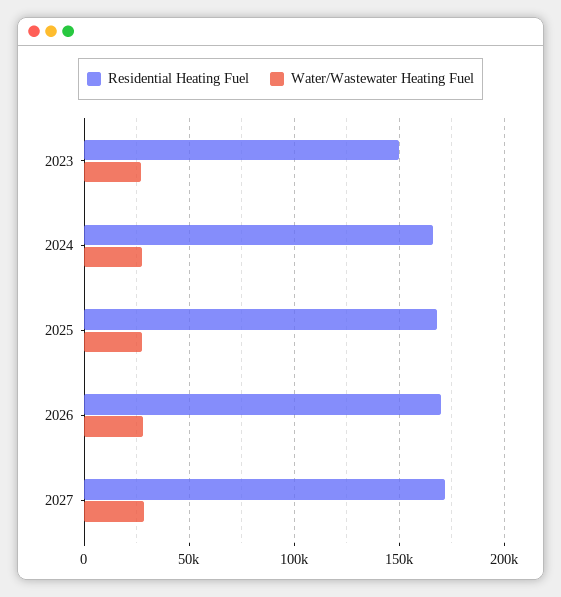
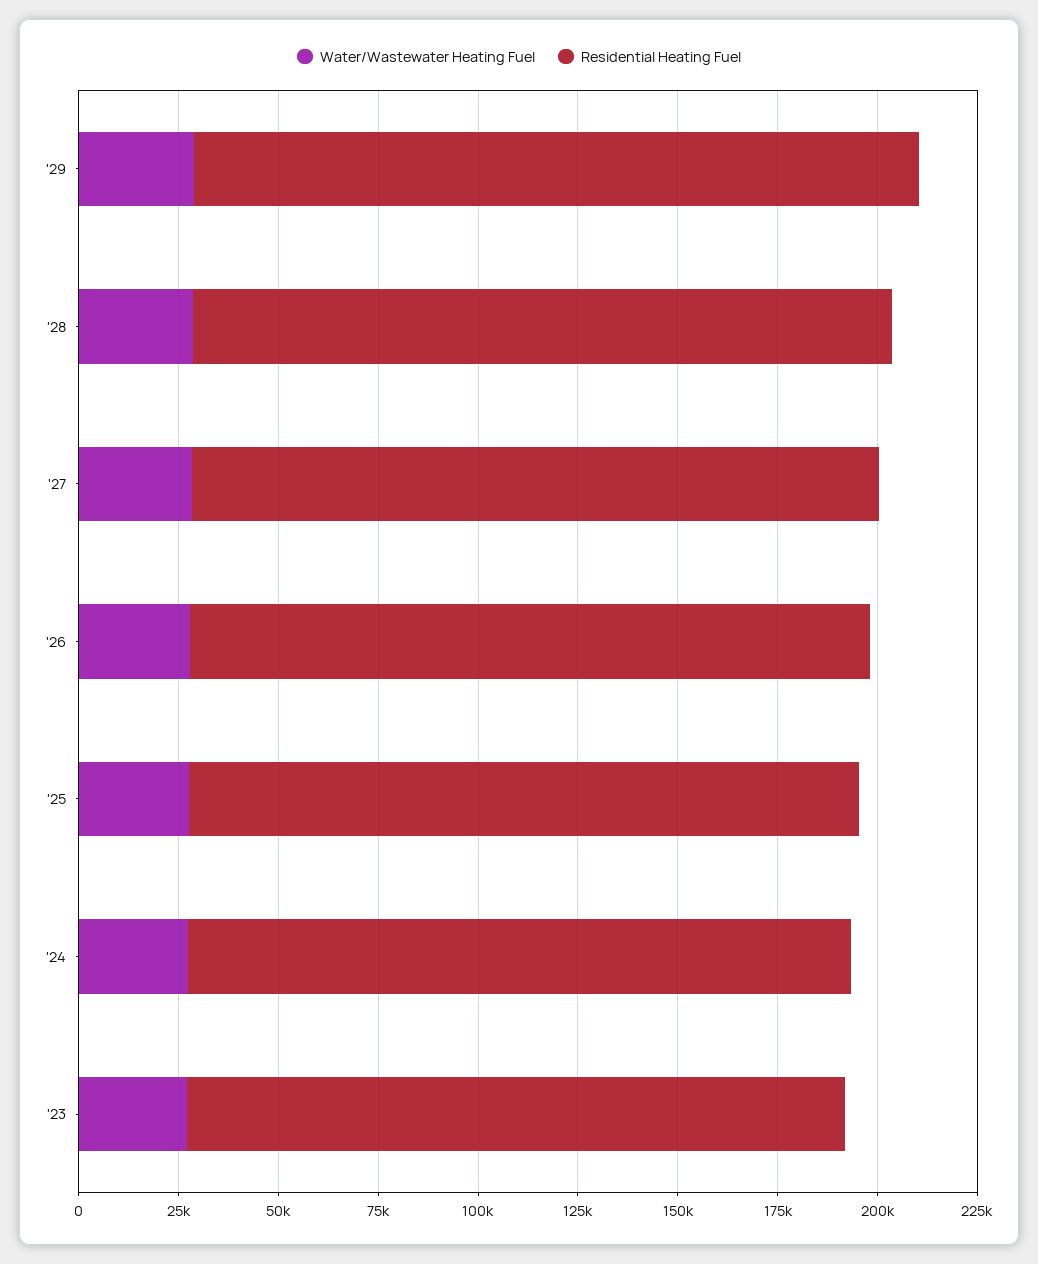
Residential Heating Fuel, 2023: 150000 -> 165000
Water/Wastewater Heating Fuel, '29: none -> 30000
Residential Heating Fuel, '29: none -> 180000
Water/Wastewater Heating Fuel, '28: none -> 30000
Residential Heating Fuel, '28: none -> 175000

